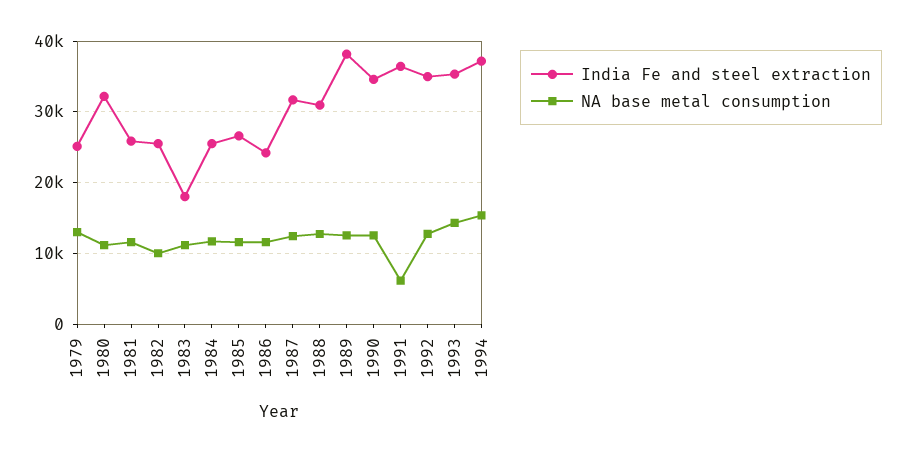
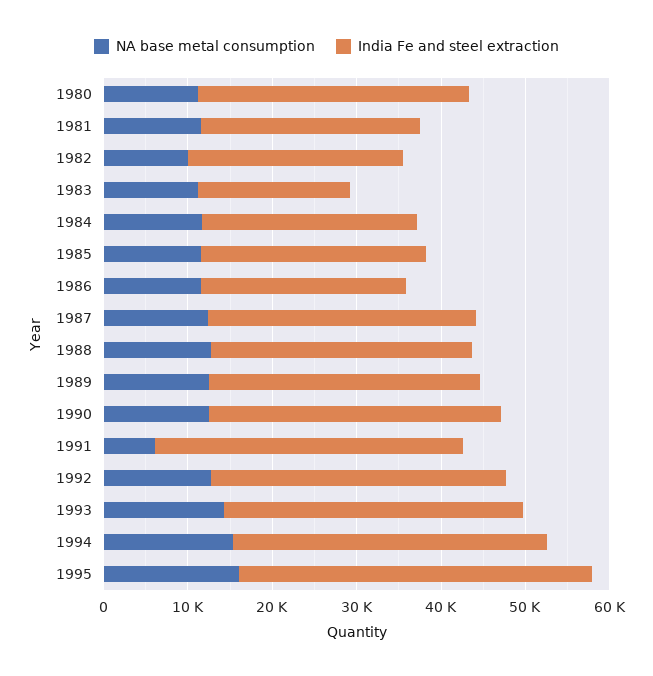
India Fe and steel extraction, 1979: 25000 -> none
NA base metal consumption, 1979: 13000 -> none
India Fe and steel extraction, 1989: 38000 -> 32000
NA base metal consumption, 1995: none -> 16000
India Fe and steel extraction, 1995: none -> 42000

